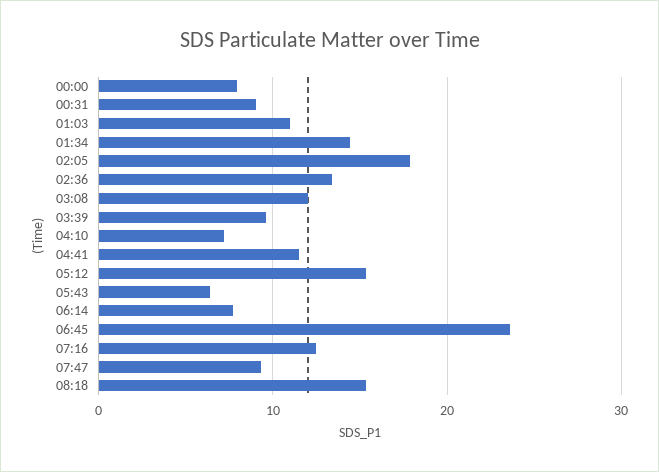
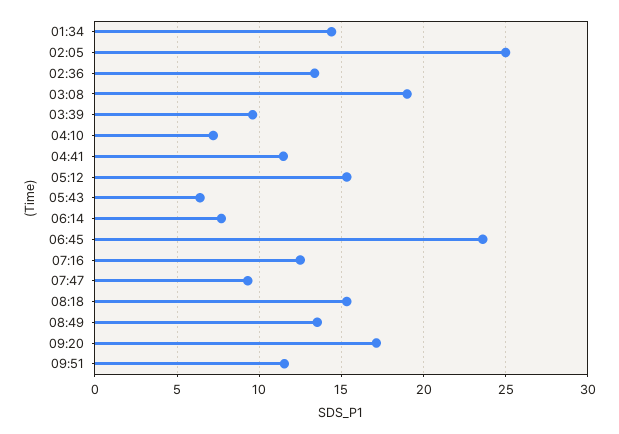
00:00: 8 -> none
00:31: 9 -> none
01:03: 11 -> none
02:05: 18 -> 25
03:08: 12 -> 19
08:49: none -> 13.5
09:20: none -> 17
09:51: none -> 11.5

